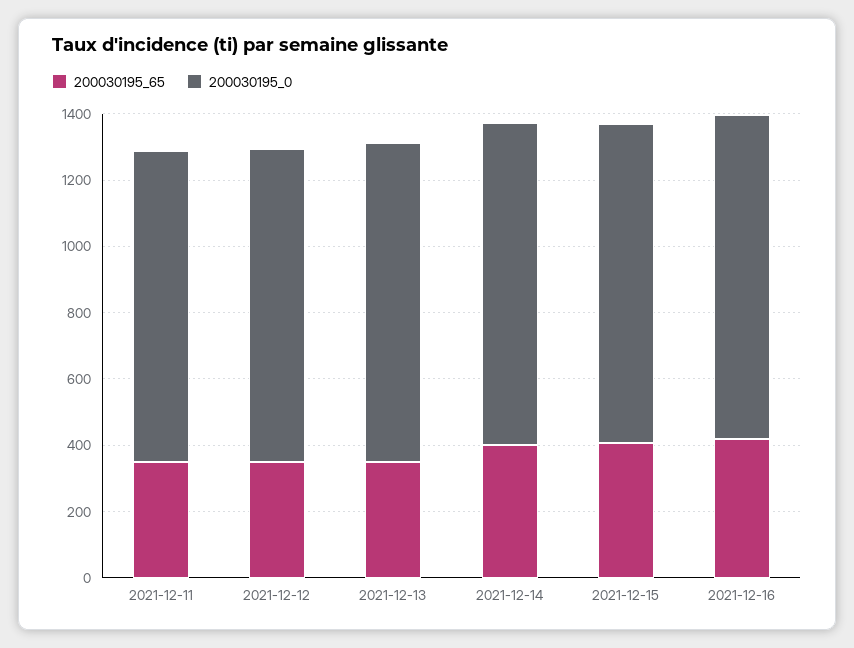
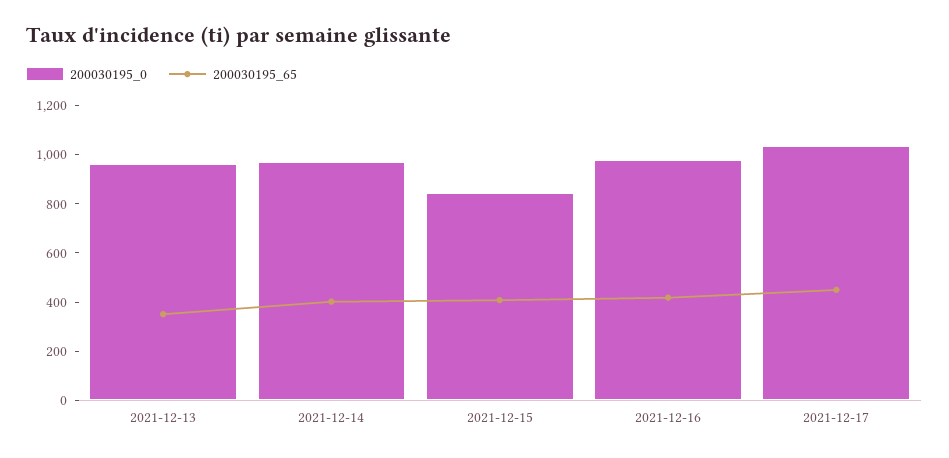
200030195_65, 2021-12-11: 350 -> none
200030195_0, 2021-12-11: 950 -> none
200030195_65, 2021-12-12: 350 -> none
200030195_0, 2021-12-12: 950 -> none
200030195_0, 2021-12-15: 950 -> 850
200030195_0, 2021-12-17: none -> 1050
200030195_65, 2021-12-17: none -> 450

